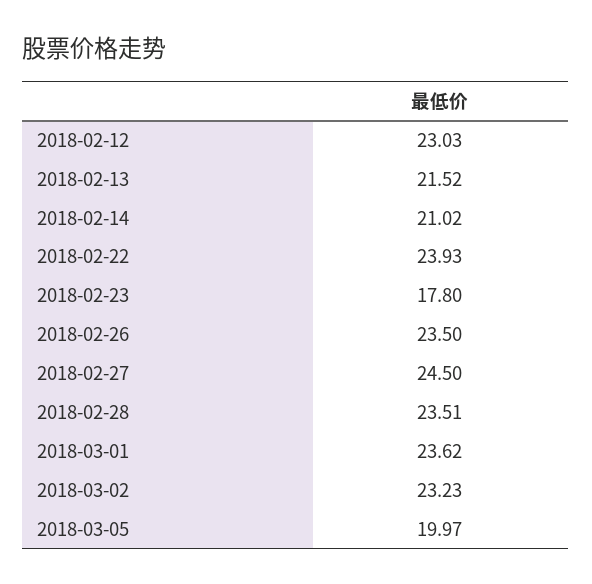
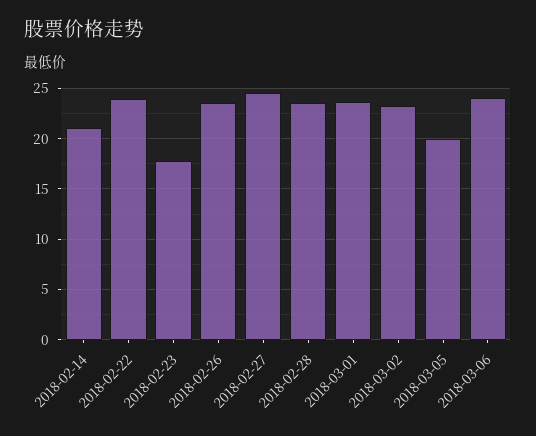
2018-02-12: 23.03 -> none
2018-02-13: 21.52 -> none
2018-03-06: none -> 24

